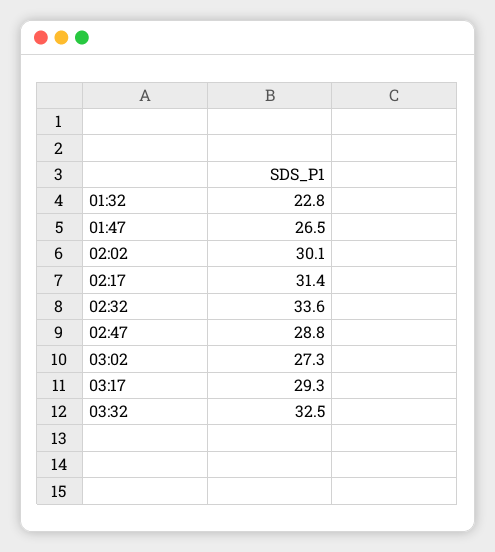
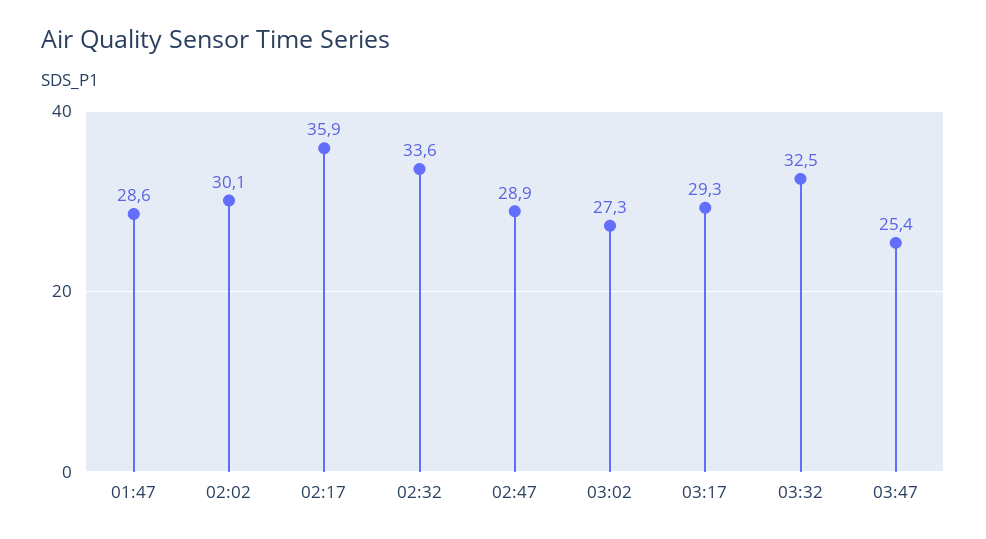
01:32: 22.8 -> none
01:47: 26.5 -> 28.6
02:17: 31.4 -> 35.9
02:47: 28.8 -> 28.9
03:47: none -> 25.4

